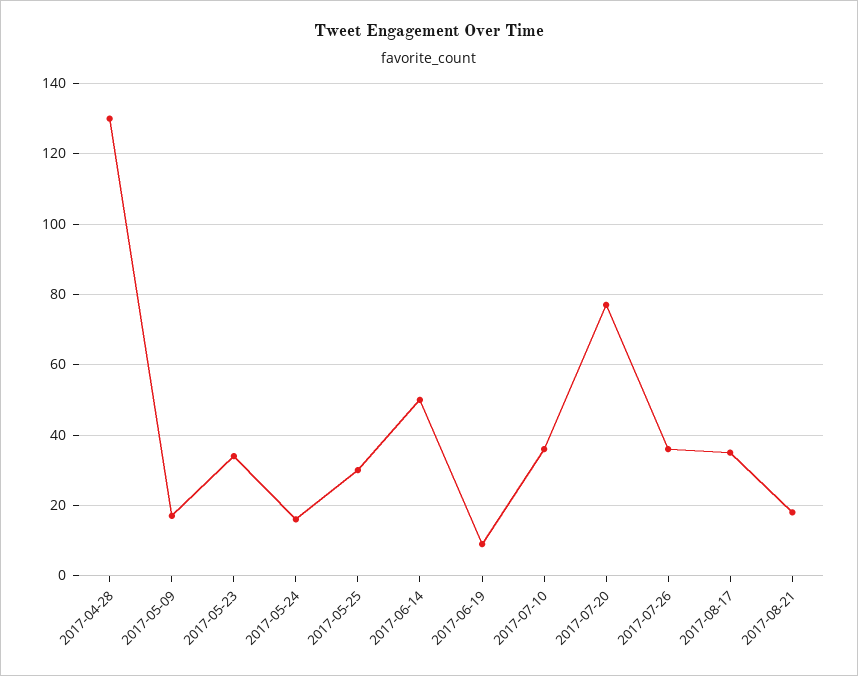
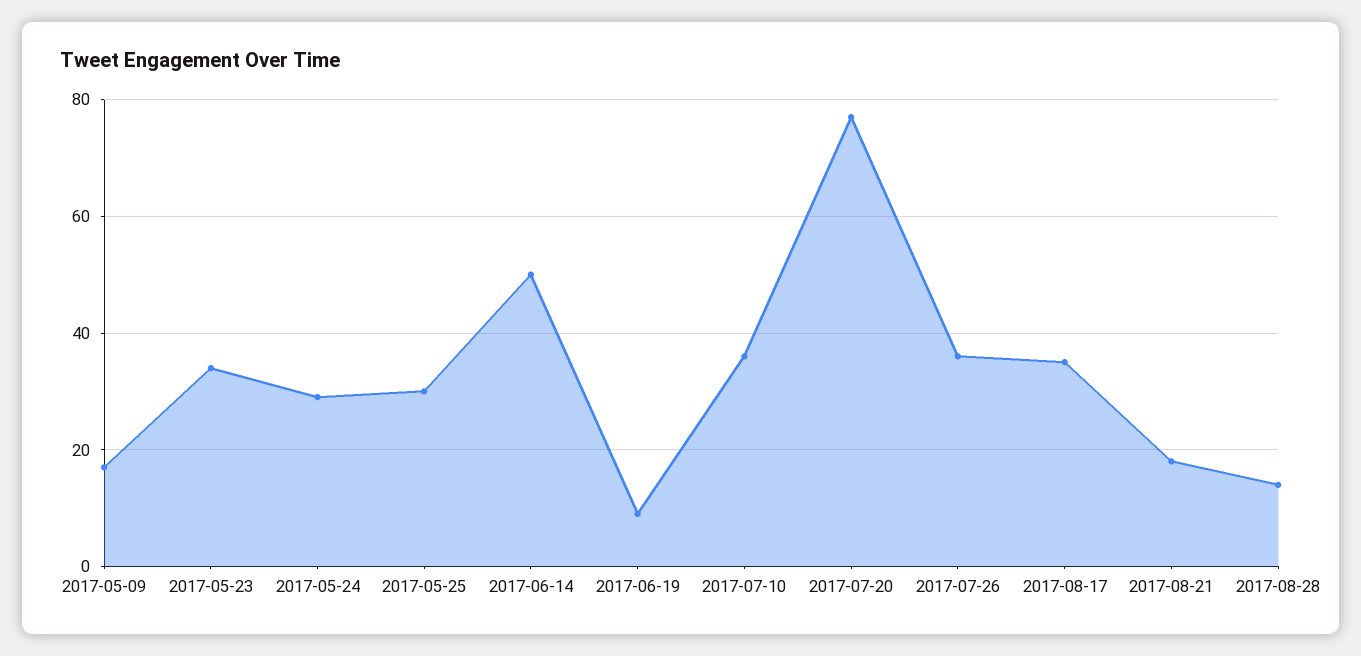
2017-04-28: 130 -> none
2017-05-24: 15 -> 30
2017-08-28: none -> 15

